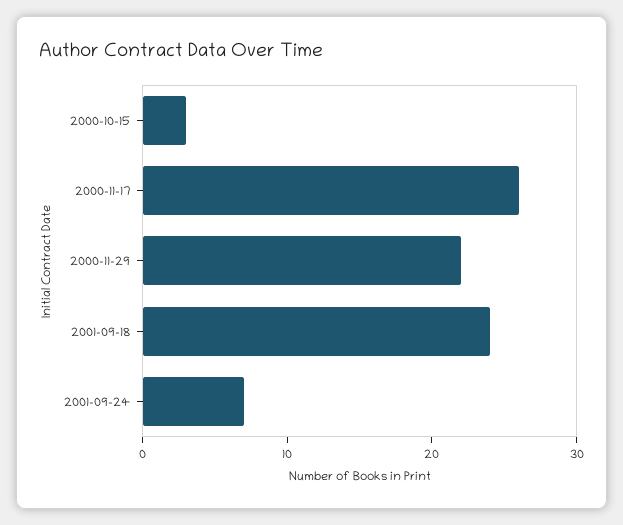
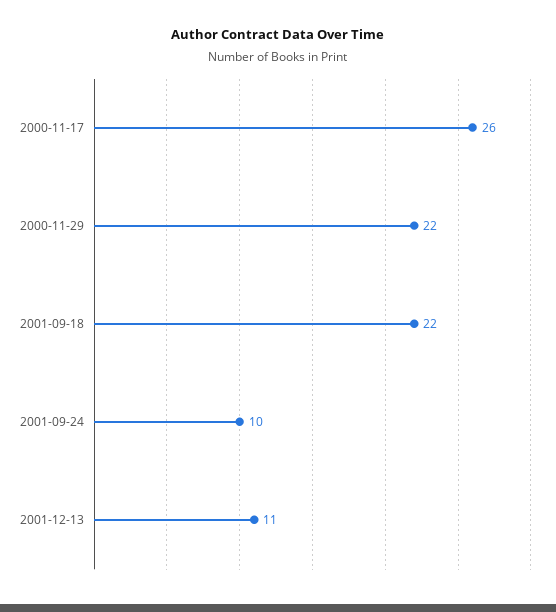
2000-10-15: 3 -> none
2001-09-18: 24 -> 22
2001-09-24: 7 -> 10
2001-12-13: none -> 11

